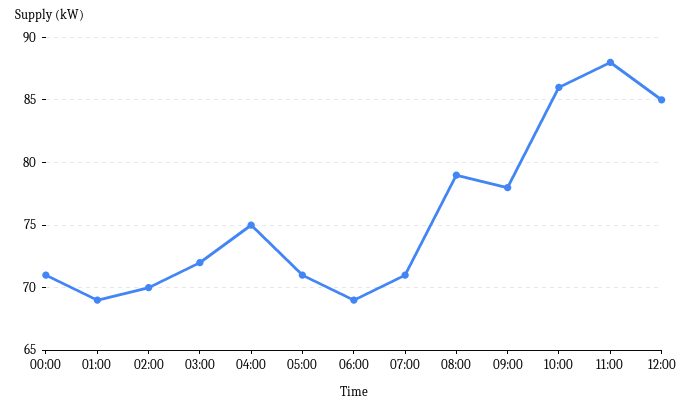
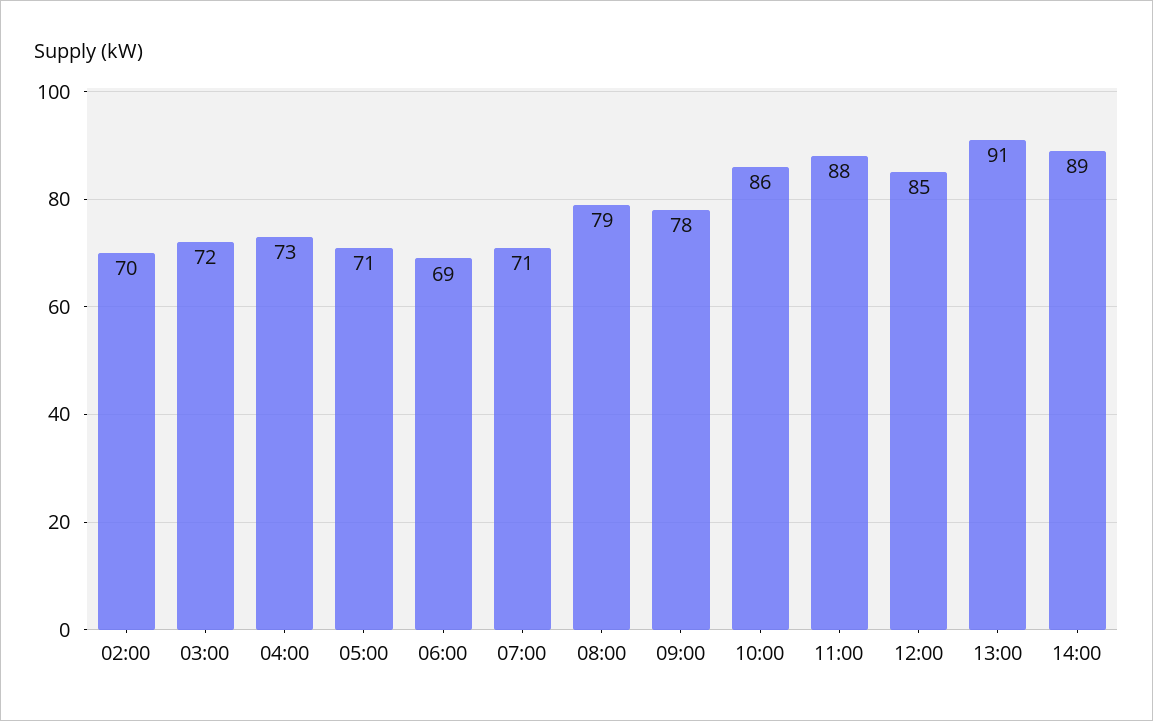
00:00: 71 -> none
01:00: 69 -> none
04:00: 75 -> 73
13:00: none -> 91
14:00: none -> 89

